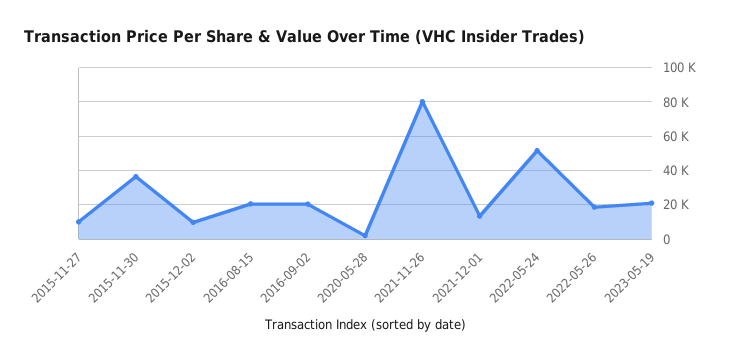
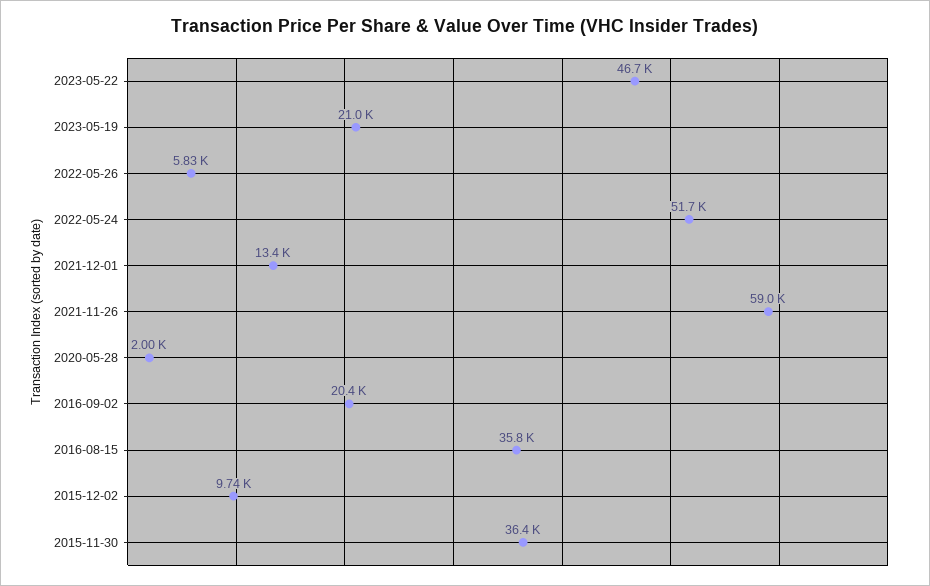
2015-11-27: 10000 -> none
2016-08-15: 20000 -> 35800
2021-11-26: 80000 -> 59000
2022-05-26: 20000 -> 5830
2023-05-22: none -> 46700

